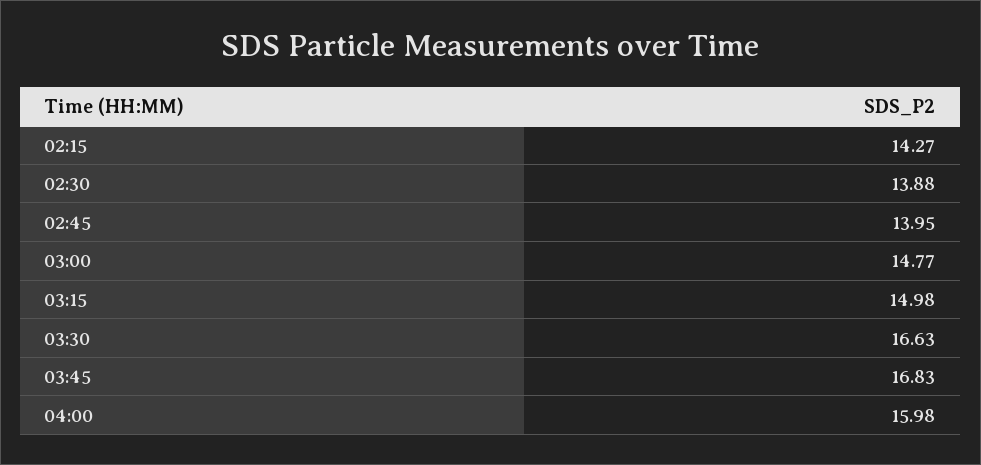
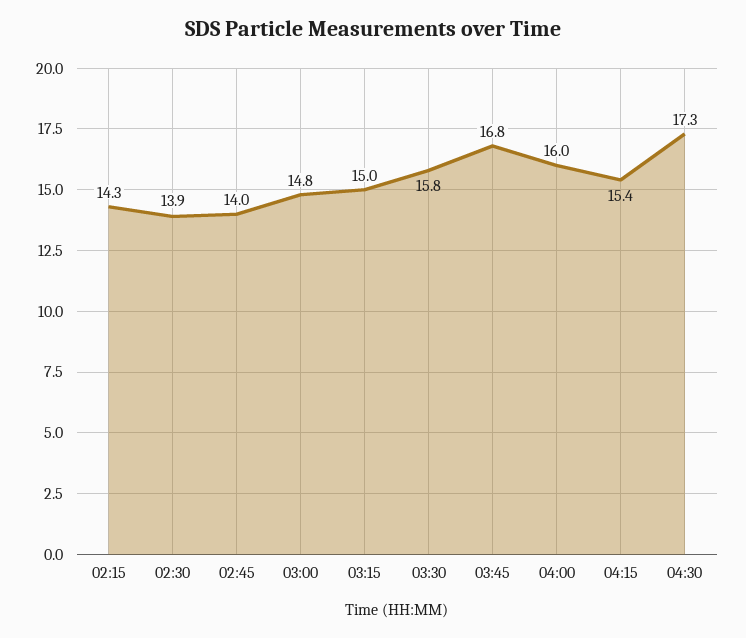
03:30: 16.63 -> 15.8
04:15: none -> 15.4
04:30: none -> 17.3

